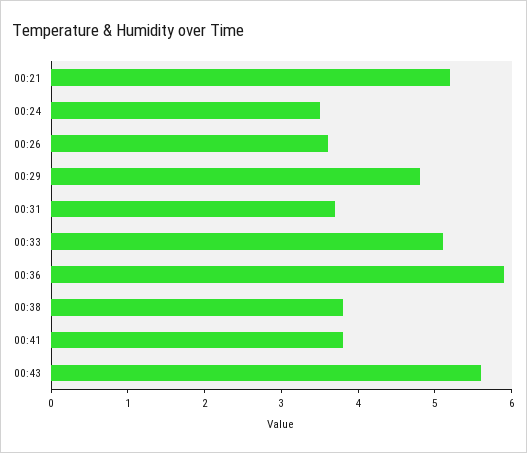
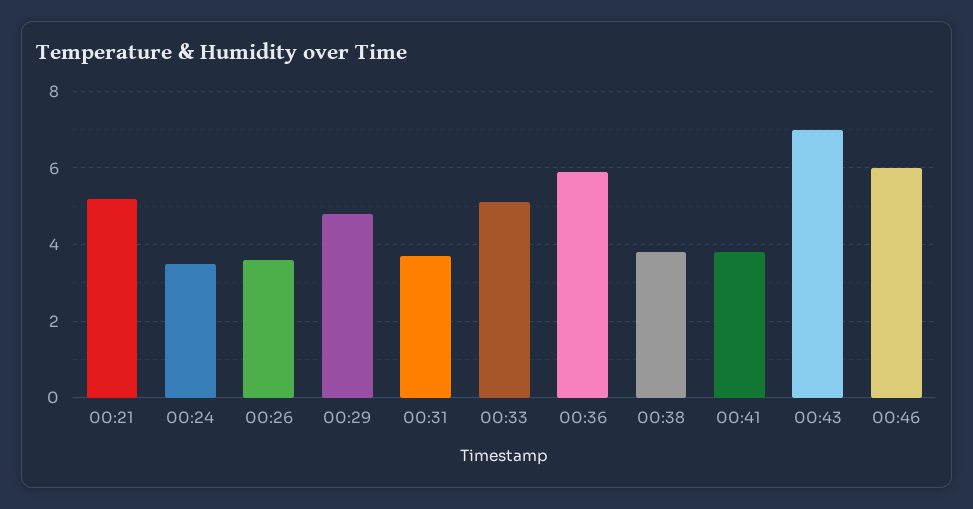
00:43: 5.5 -> 7
00:46: none -> 6

